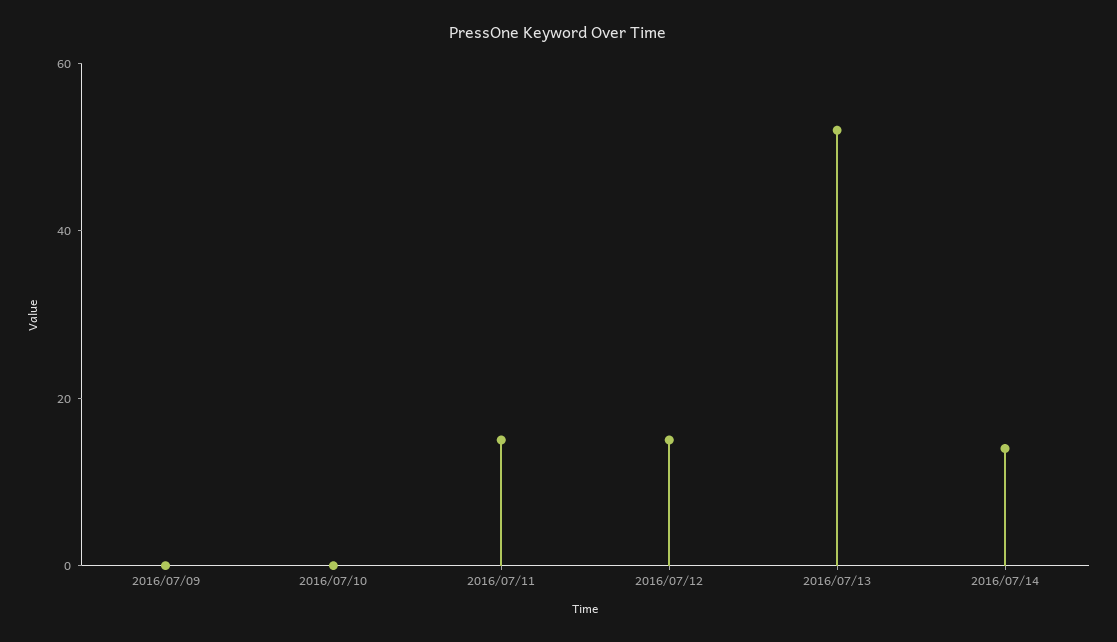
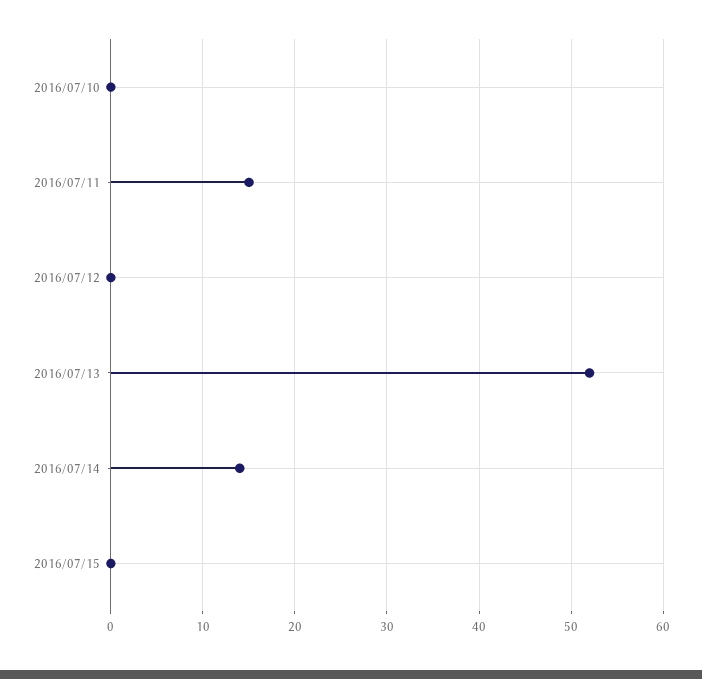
2016/07/09: 0 -> none
2016/07/12: 15 -> 0
2016/07/15: none -> 0

